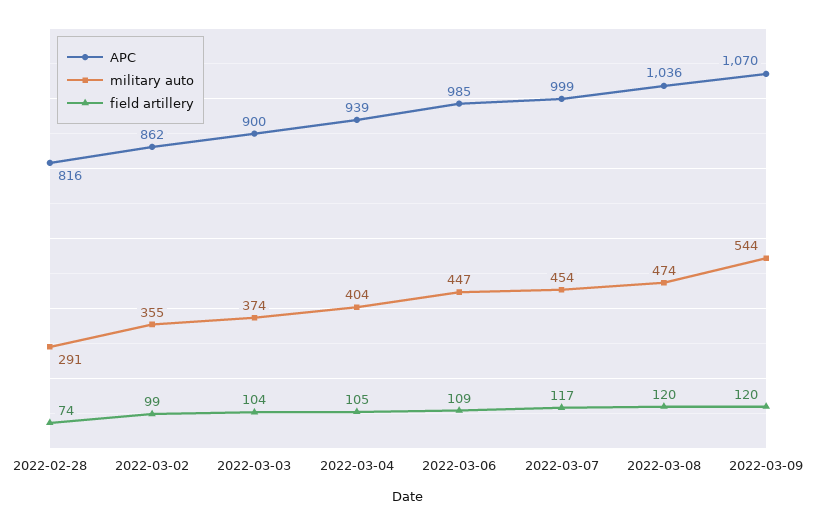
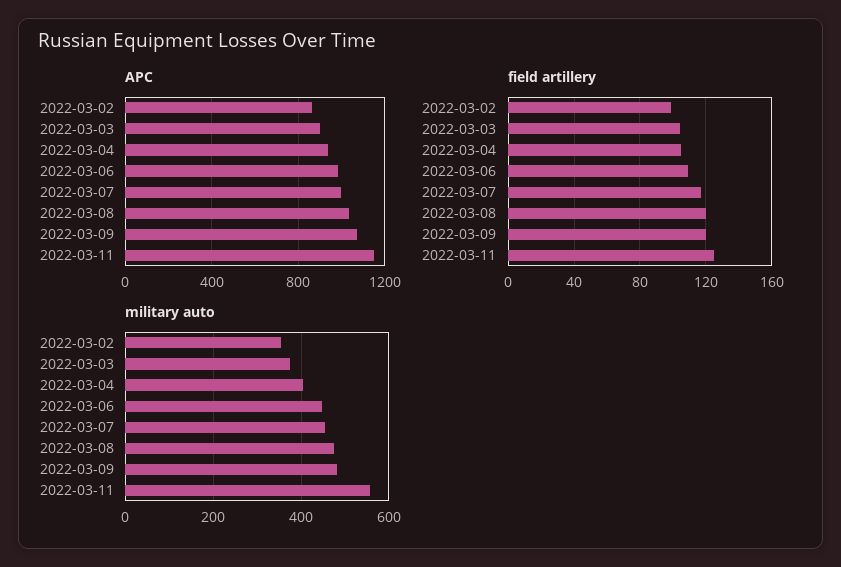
APC, 2022-02-28: 816 -> none
military auto, 2022-02-28: 291 -> none
field artillery, 2022-02-28: 74 -> none
military auto, 2022-03-09: 544 -> 480
APC, 2022-03-11: none -> 1150
field artillery, 2022-03-11: none -> 125
military auto, 2022-03-11: none -> 560

